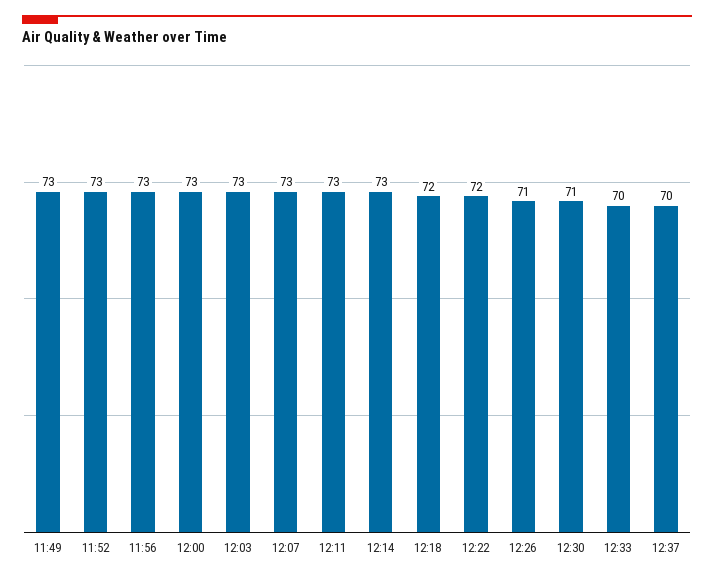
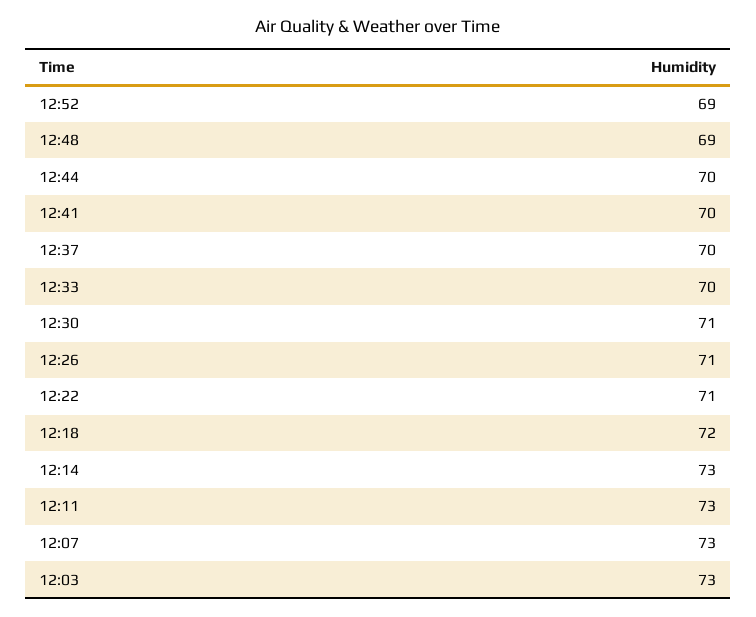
11:49: 73 -> none
11:52: 73 -> none
11:56: 73 -> none
12:00: 73 -> none
12:22: 72 -> 71
12:52: none -> 69
12:48: none -> 69
12:44: none -> 70
12:41: none -> 70

